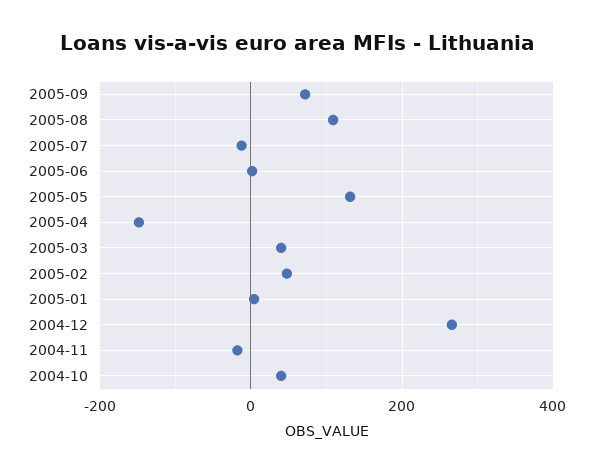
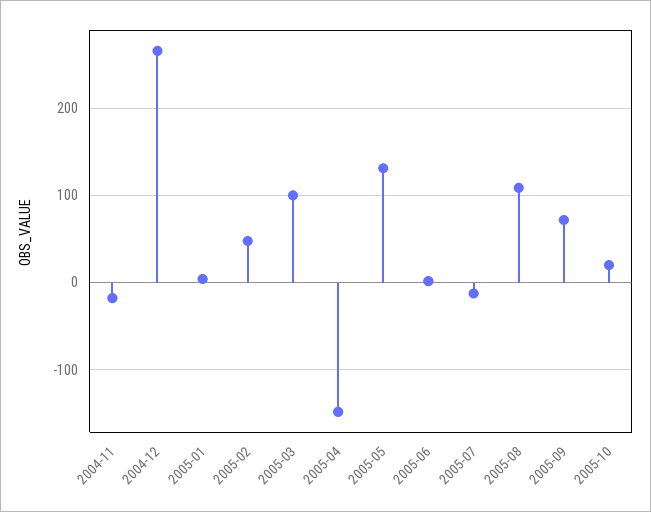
2005-03: 40 -> 100
2004-10: 40 -> none
2005-10: none -> 20

